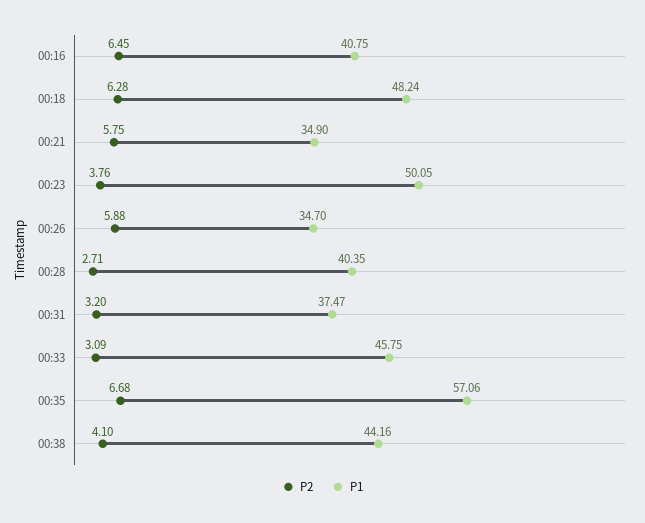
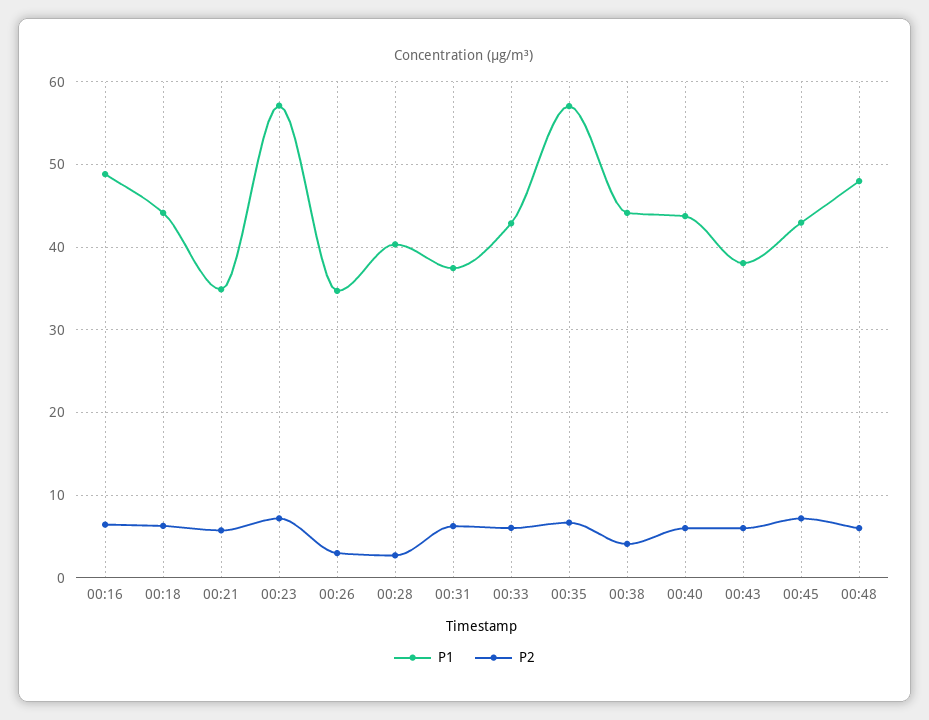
P1, 00:16: 40.75 -> 49
P1, 00:18: 48.24 -> 44
P2, 00:23: 3.76 -> 7
P1, 00:23: 50.05 -> 57
P2, 00:26: 5.88 -> 3
P2, 00:31: 3.2 -> 6
P2, 00:33: 3.09 -> 6
P1, 00:33: 45.75 -> 43
P1, 00:40: none -> 44
P2, 00:40: none -> 6
P1, 00:43: none -> 38
P2, 00:43: none -> 6
P1, 00:45: none -> 43
P2, 00:45: none -> 7
P1, 00:48: none -> 48
P2, 00:48: none -> 6

